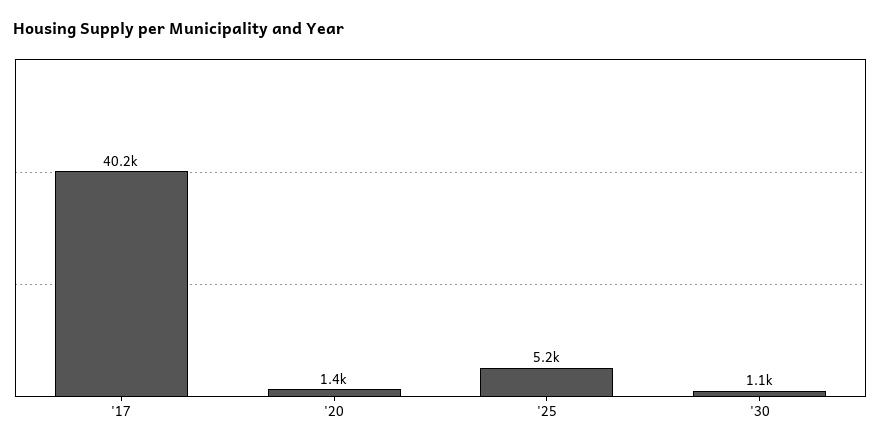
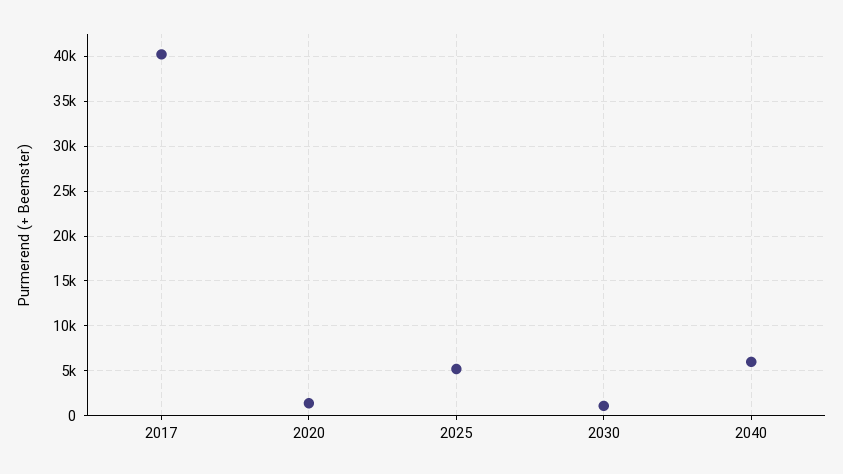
2040: none -> 6000

